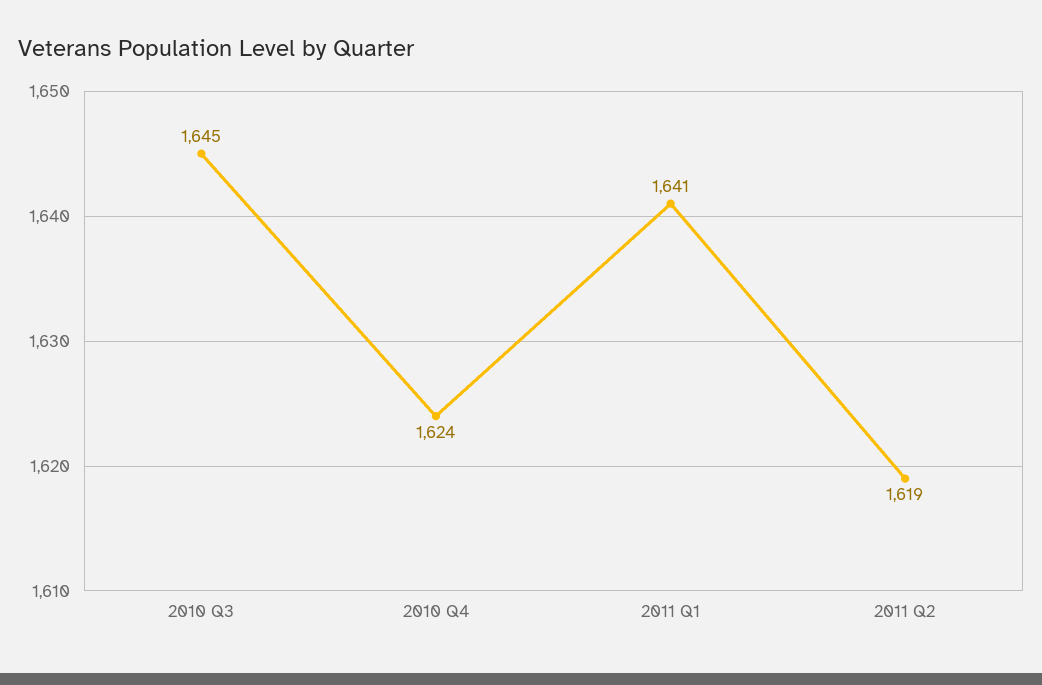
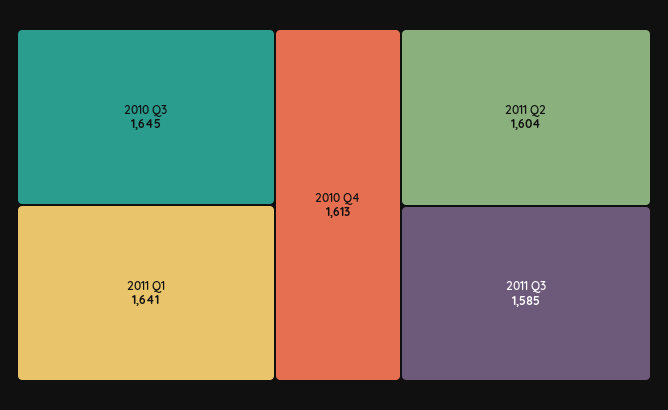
2010 Q4: 1624 -> 1613
2011 Q2: 1619 -> 1604
2011 Q3: none -> 1585

